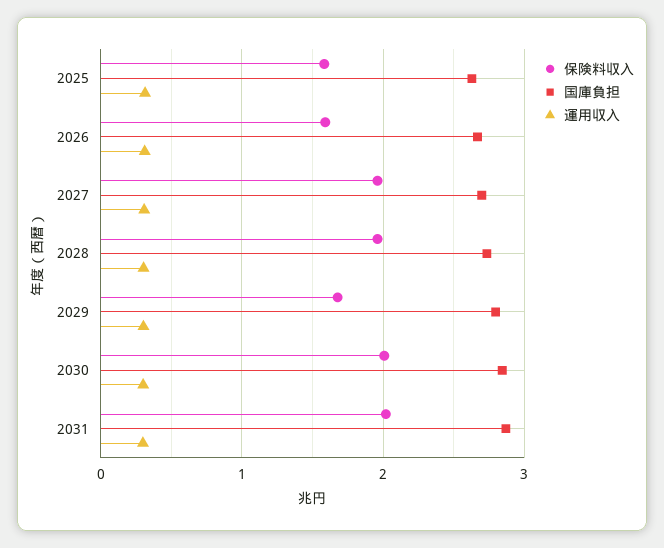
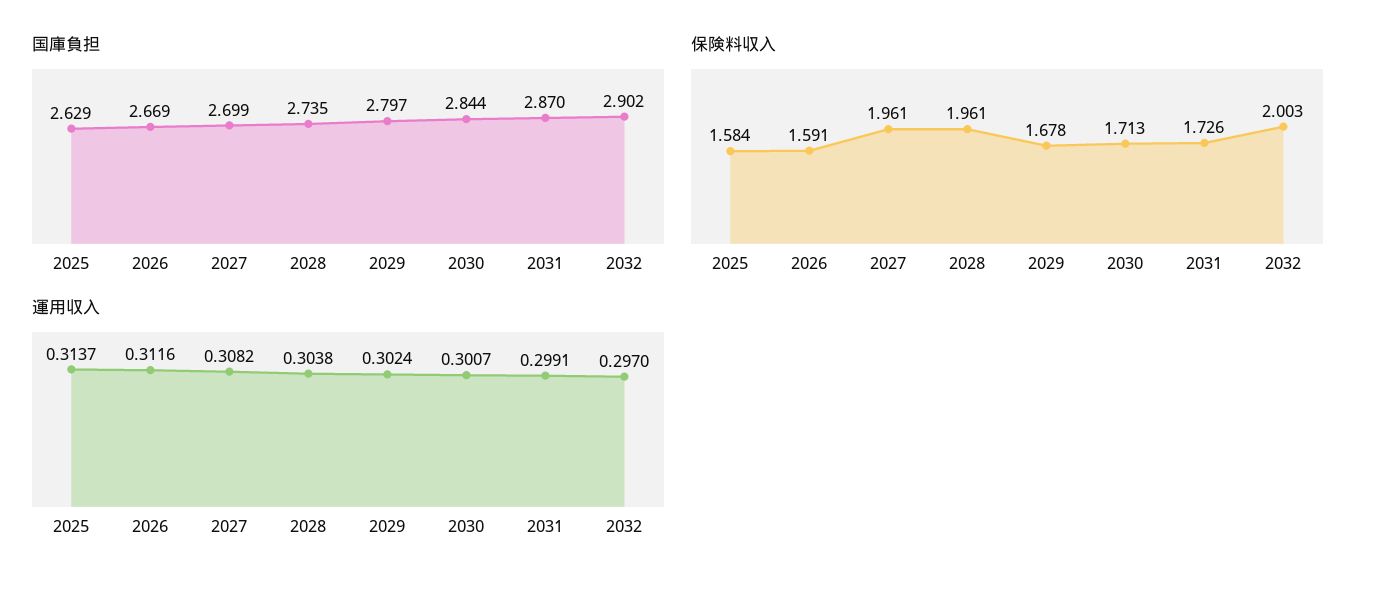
保険料収入, 2030: 2 -> 1.713
保険料収入, 2031: 2 -> 1.726
国庫負担, 2032: none -> 2.902
保険料収入, 2032: none -> 2.003
運用収入, 2032: none -> 0.297

